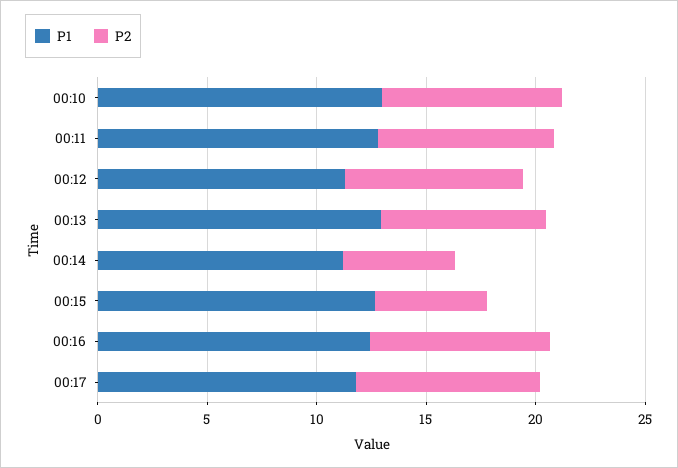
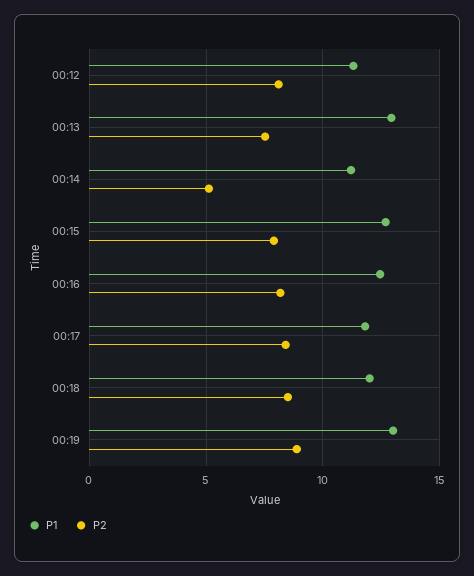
P1, 00:10: 13 -> none
P2, 00:10: 8 -> none
P1, 00:11: 13 -> none
P2, 00:11: 8 -> none
P2, 00:15: 5 -> 8
P1, 00:18: none -> 12
P2, 00:18: none -> 8.5
P1, 00:19: none -> 13
P2, 00:19: none -> 9

